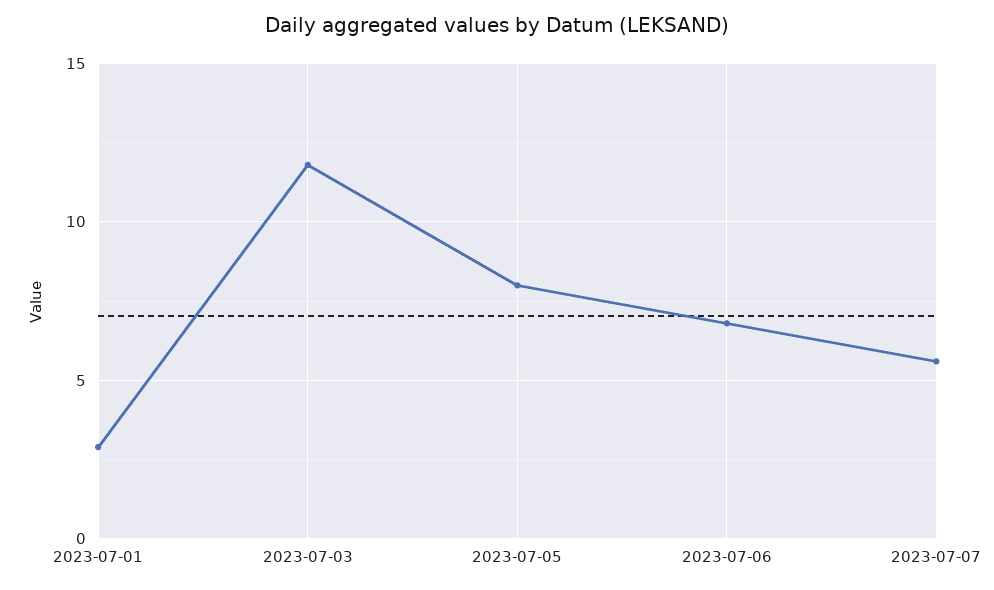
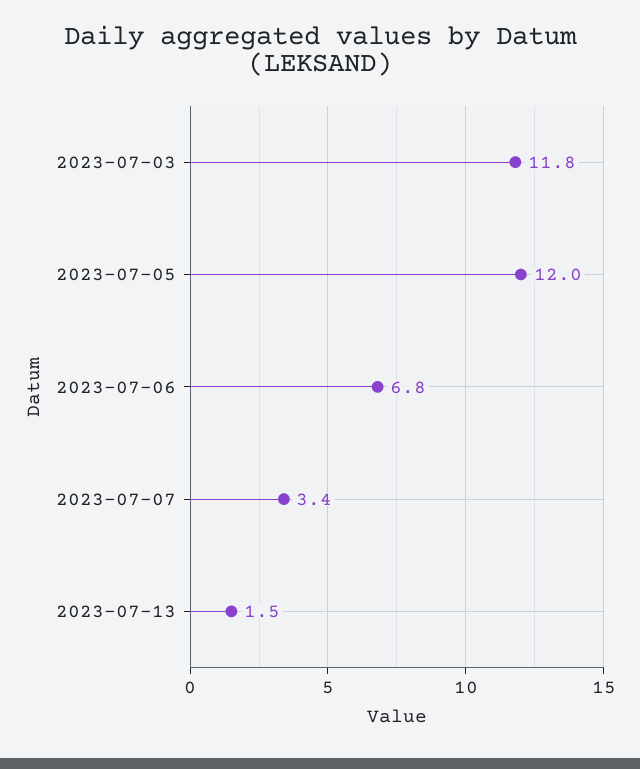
2023-07-01: 3 -> none
2023-07-05: 8 -> 12
2023-07-07: 5.5 -> 3.4
2023-07-13: none -> 1.5

